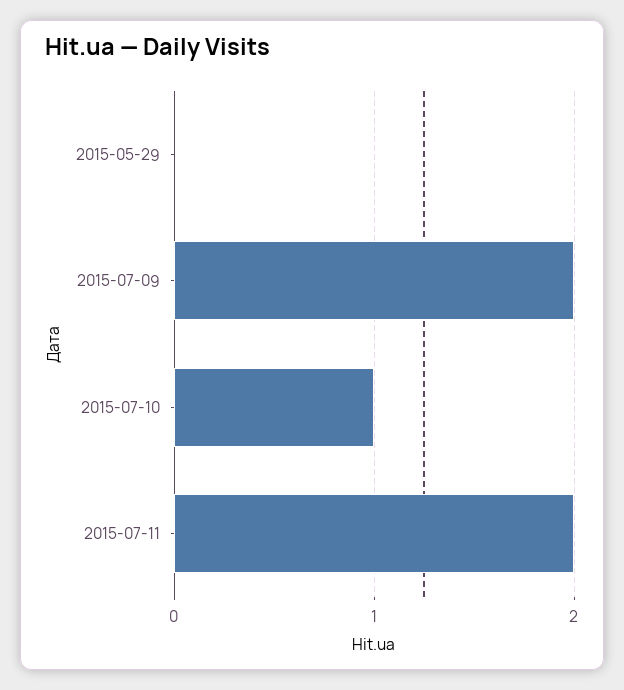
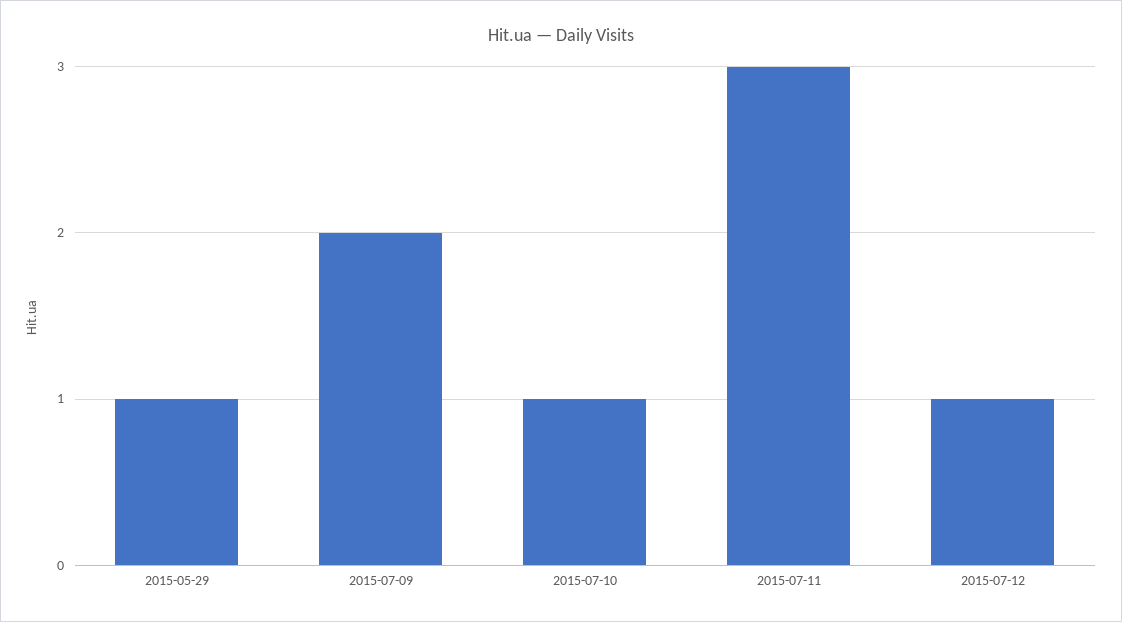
2015-05-29: 0 -> 1
2015-07-11: 2 -> 3
2015-07-12: none -> 1

